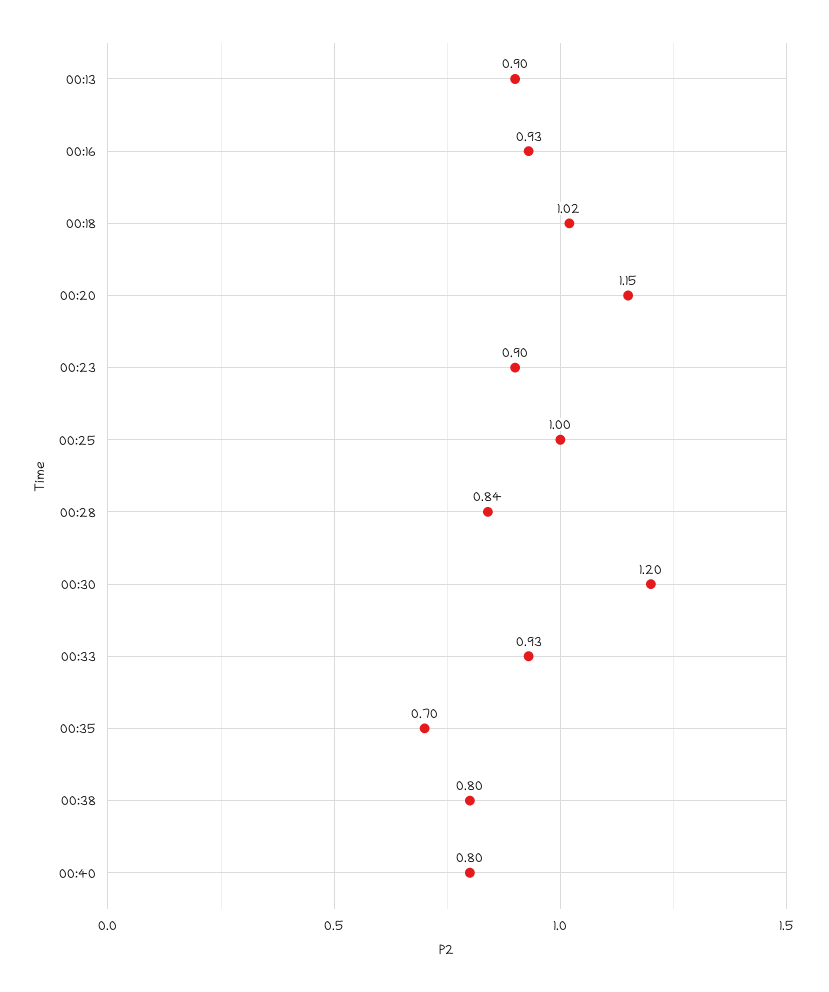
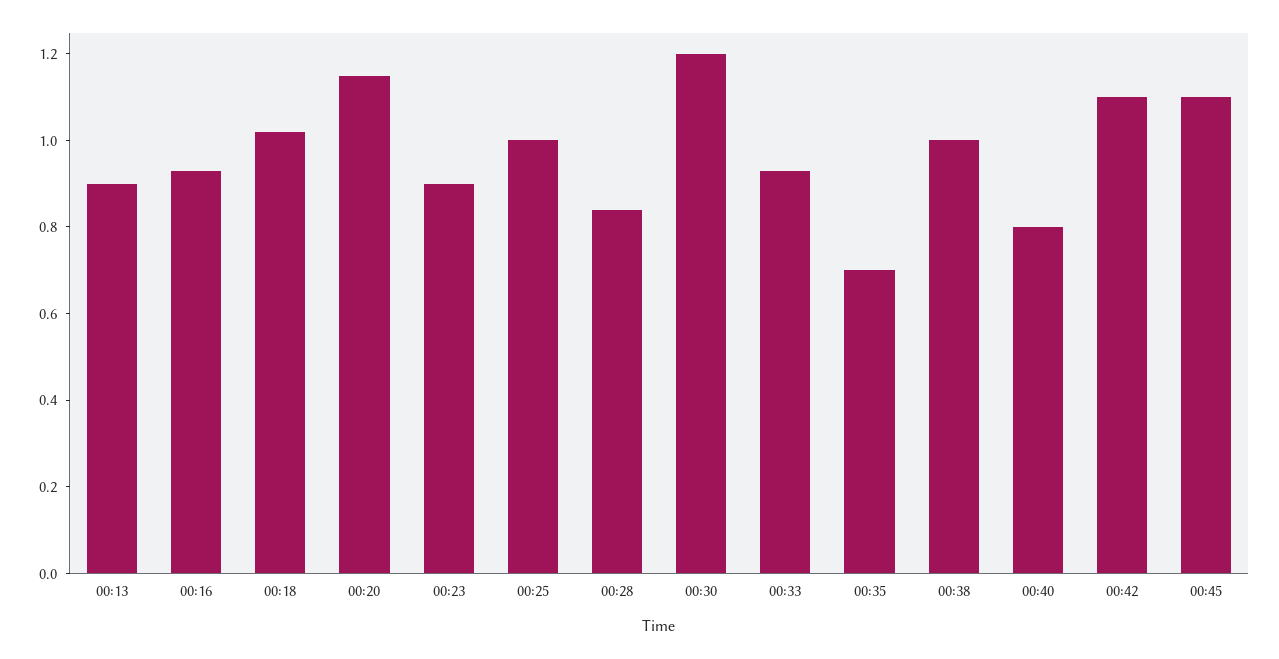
00:38: 0.8 -> 1
00:42: none -> 1.1
00:45: none -> 1.1

